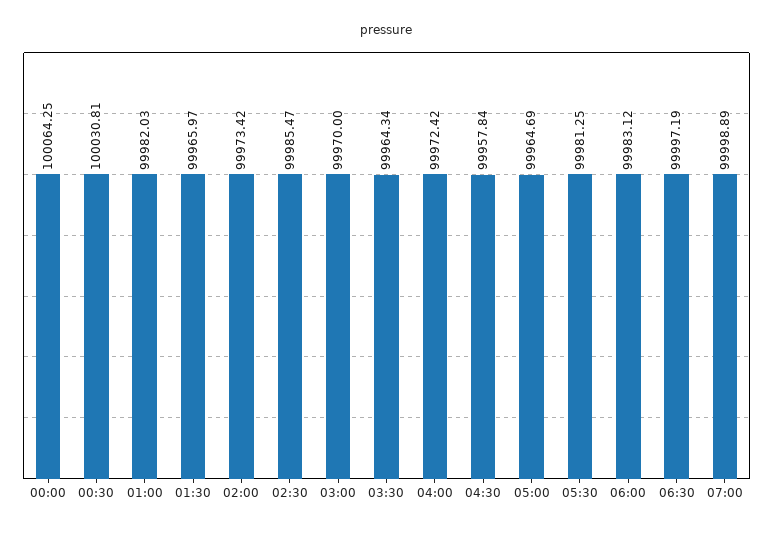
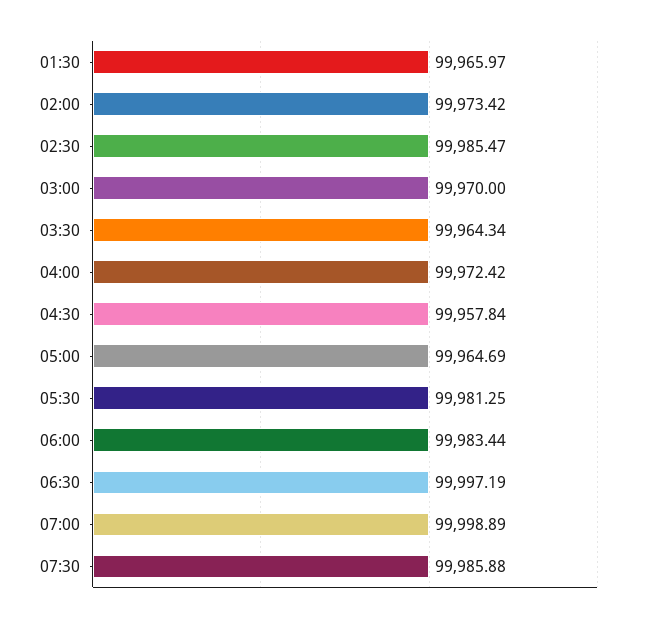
00:00: 100064.25 -> none
00:30: 100030.81 -> none
01:00: 99982.03 -> none
06:00: 99983.12 -> 99983.44
07:30: none -> 99985.88

